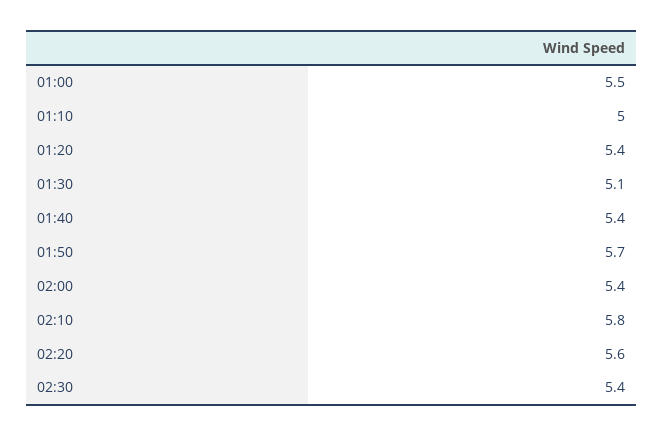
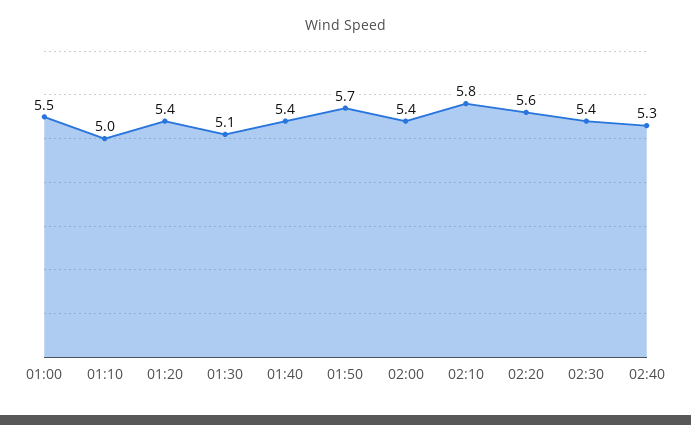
02:40: none -> 5.3

